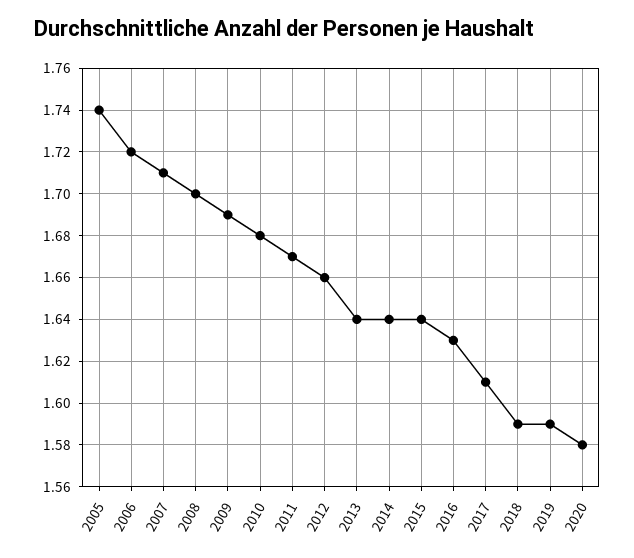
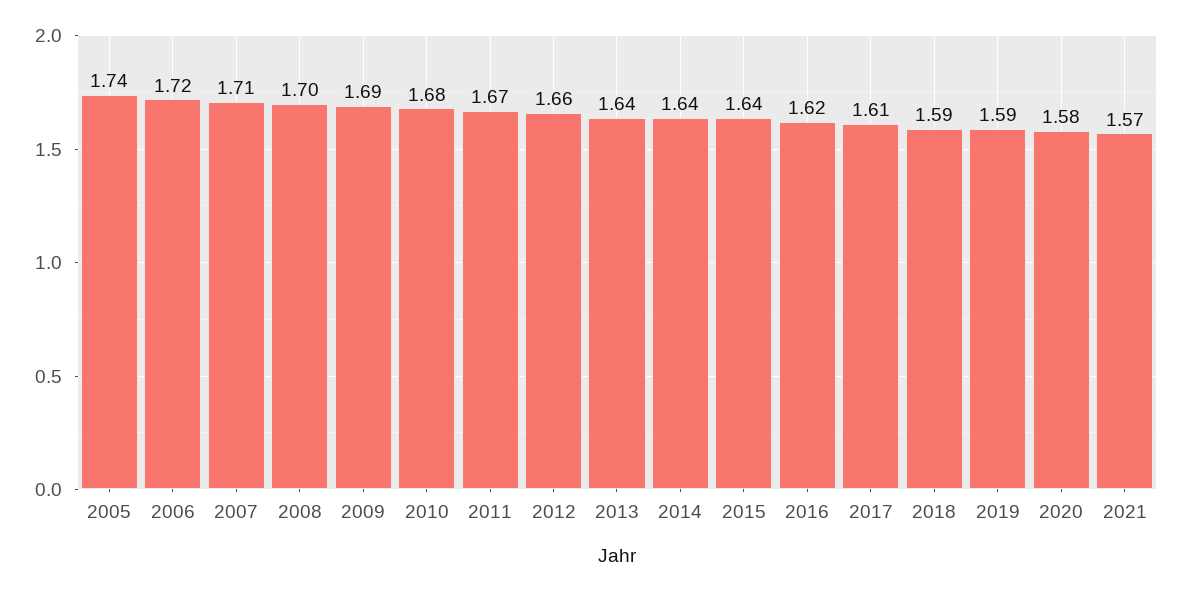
2016: 1.63 -> 1.62
2021: none -> 1.57

